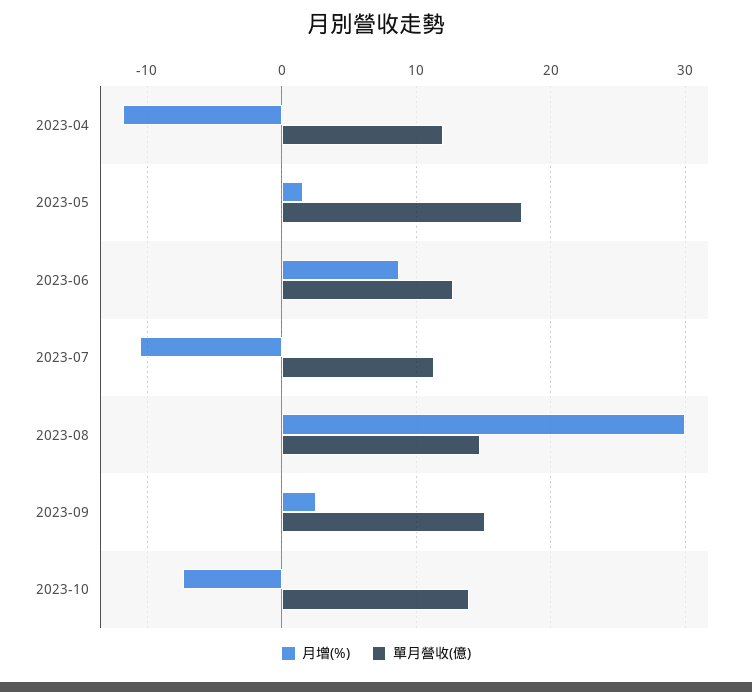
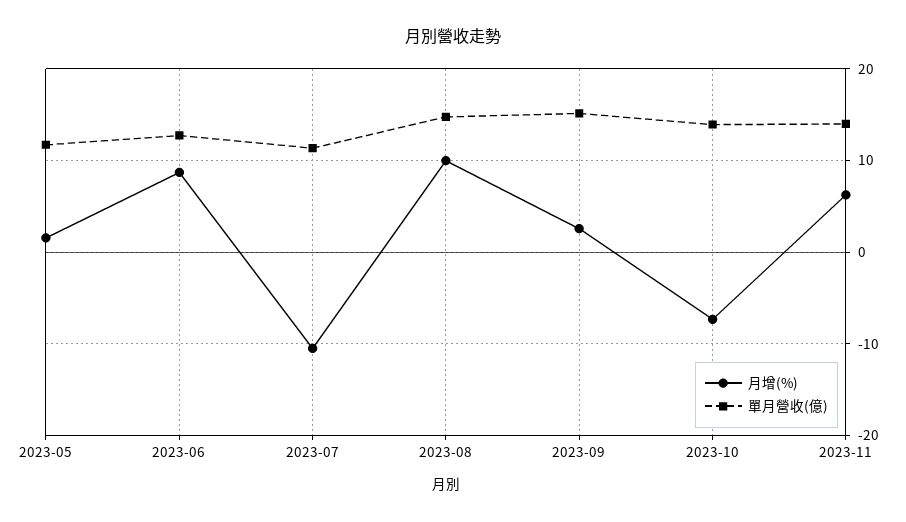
月增(%), 2023-04: -12 -> none
單月營收(億), 2023-04: 12 -> none
單月營收(億), 2023-05: 18 -> 12
月增(%), 2023-08: 30 -> 10
月增(%), 2023-11: none -> 6
單月營收(億), 2023-11: none -> 14

